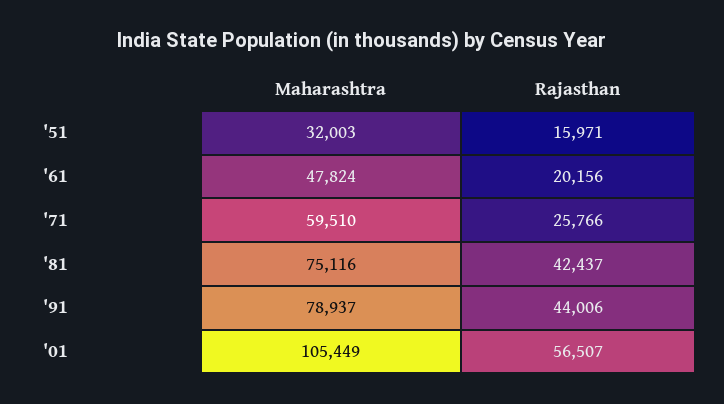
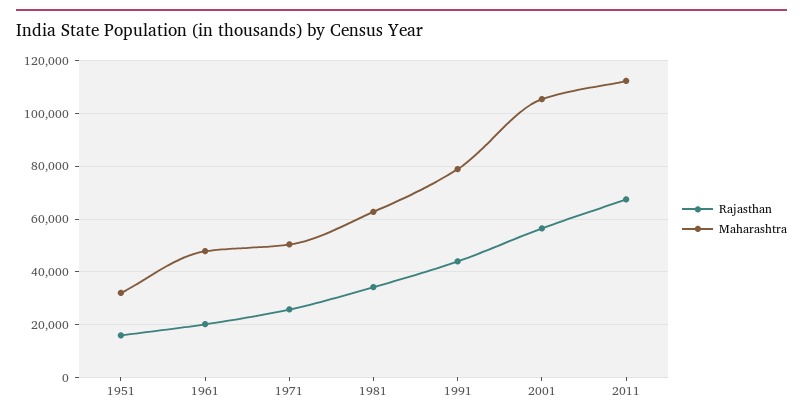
Maharashtra, '71: 59510 -> 50000
Maharashtra, '81: 75116 -> 62500
Rajasthan, '81: 42437 -> 35000
Rajasthan, 2011: none -> 67500
Maharashtra, 2011: none -> 112500

